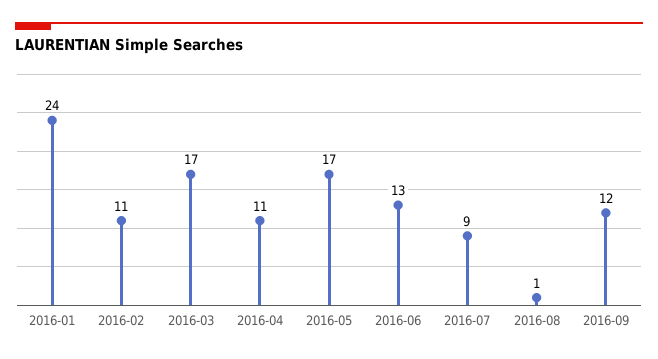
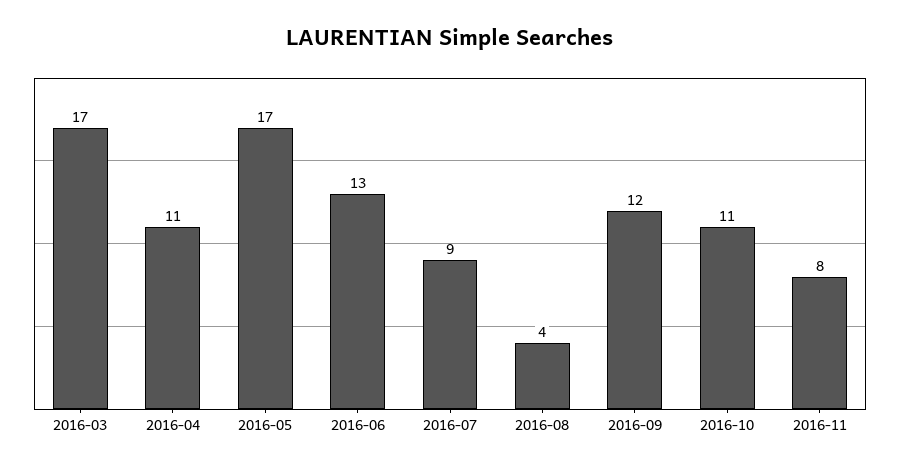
2016-01: 24 -> none
2016-02: 11 -> none
2016-08: 1 -> 4
2016-10: none -> 11
2016-11: none -> 8

